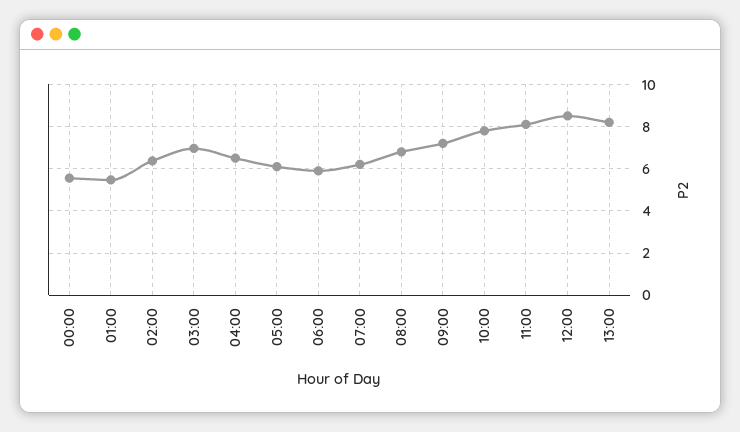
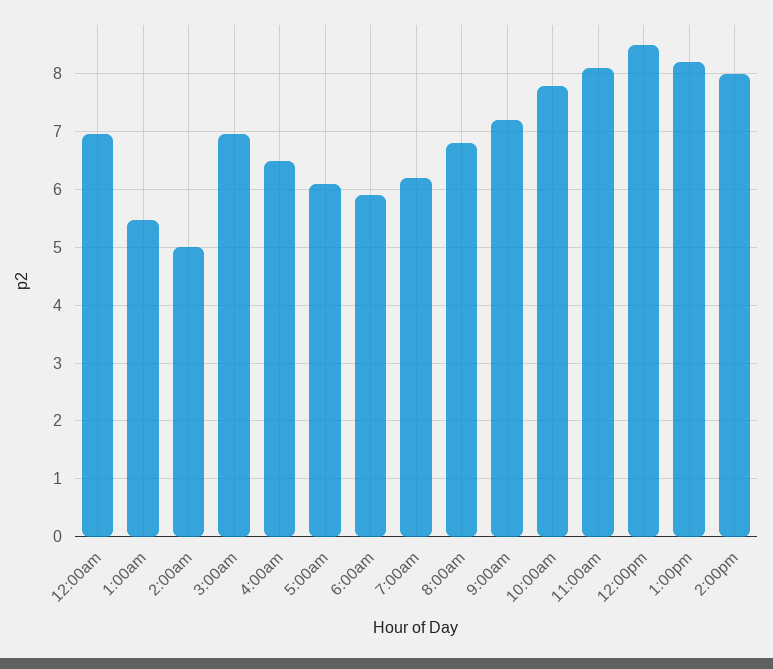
00:00: 5.5 -> 7
02:00: 6.5 -> 5
2:00pm: none -> 8

